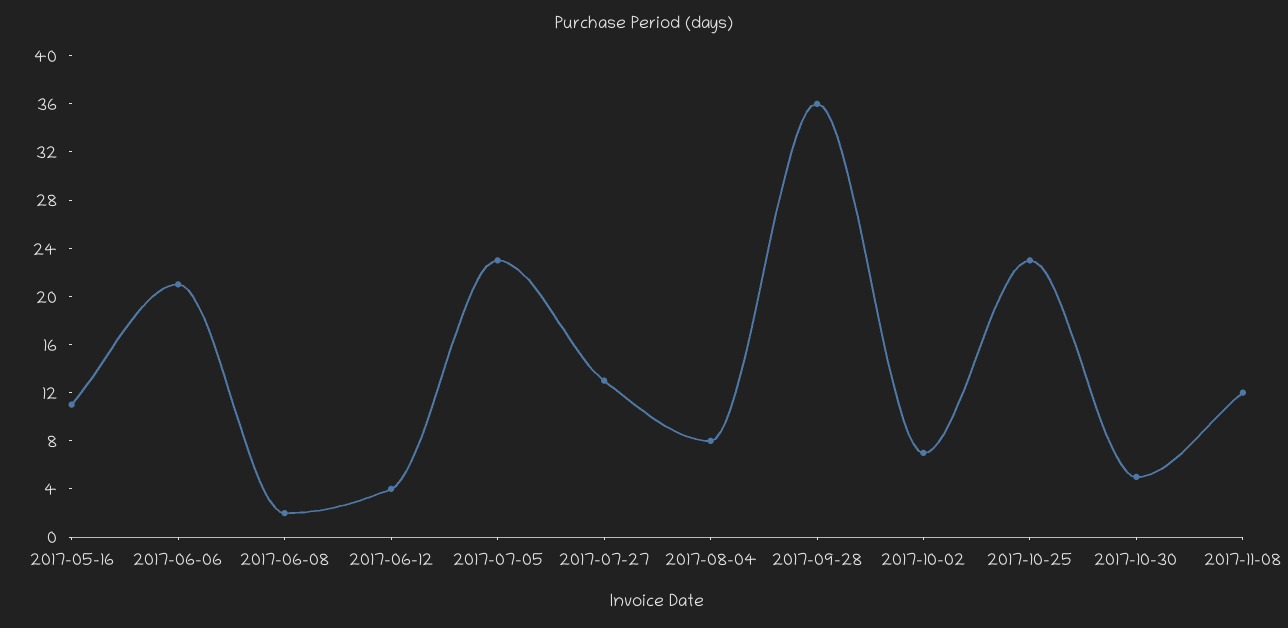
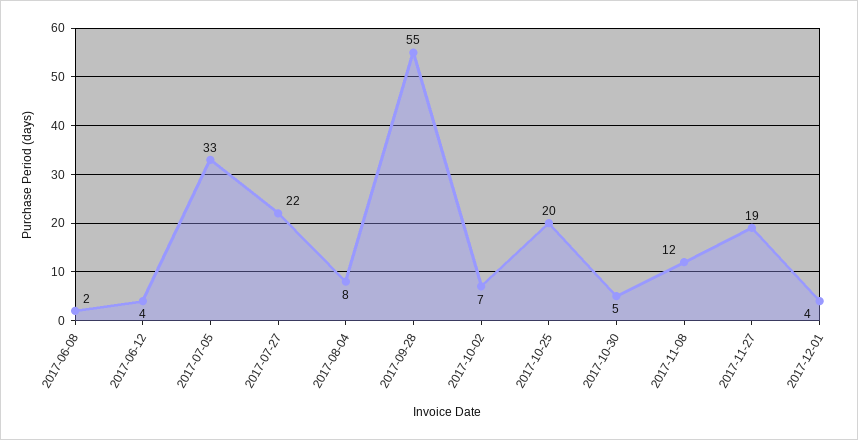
2017-05-16: 11 -> none
2017-06-06: 21 -> none
2017-07-05: 23 -> 33
2017-07-27: 13 -> 22
2017-09-28: 36 -> 55
2017-10-25: 23 -> 20
2017-11-27: none -> 19
2017-12-01: none -> 4

